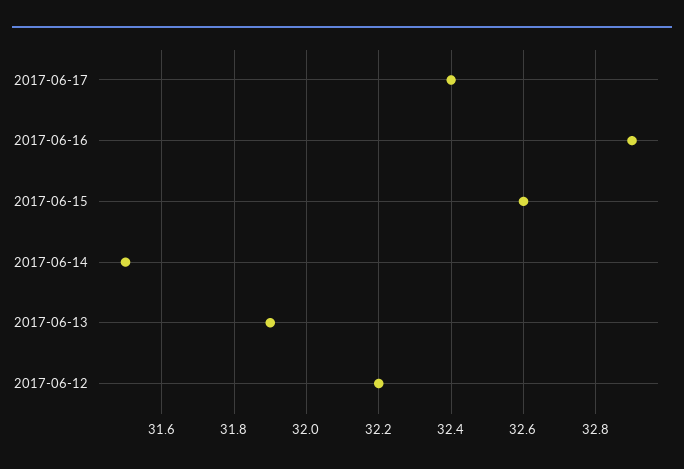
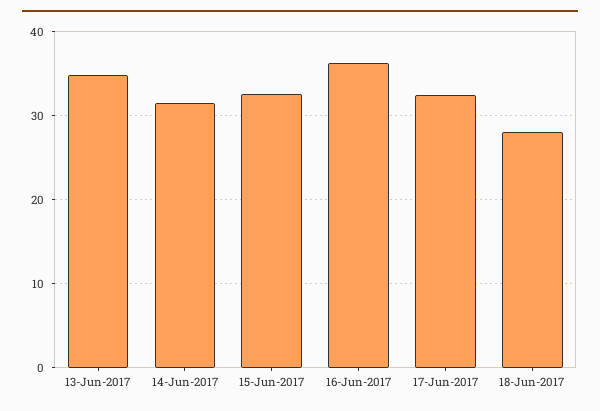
2017-06-16: 32.9 -> 36
2017-06-13: 31.9 -> 35
2017-06-12: 32.2 -> none
18-Jun-2017: none -> 28

